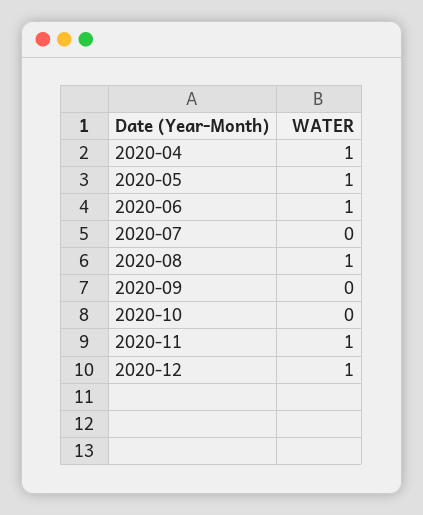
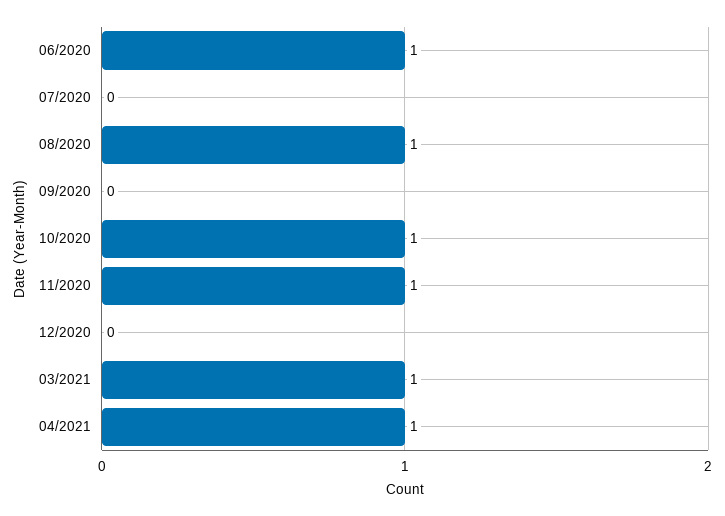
2020-04: 1 -> none
2020-05: 1 -> none
2020-10: 0 -> 1
2020-12: 1 -> 0
03/2021: none -> 1
04/2021: none -> 1

